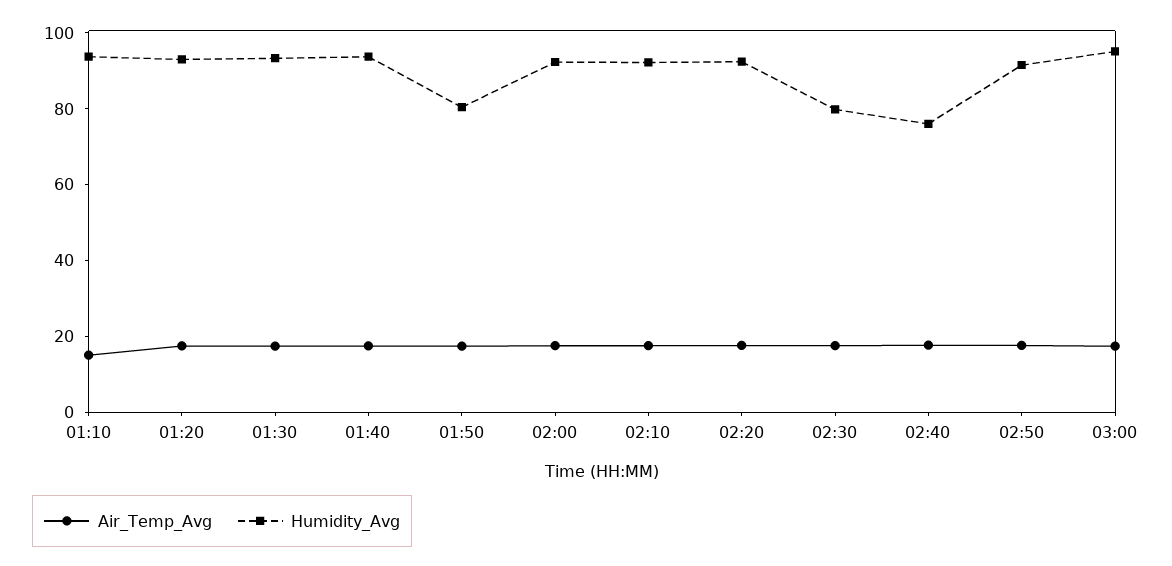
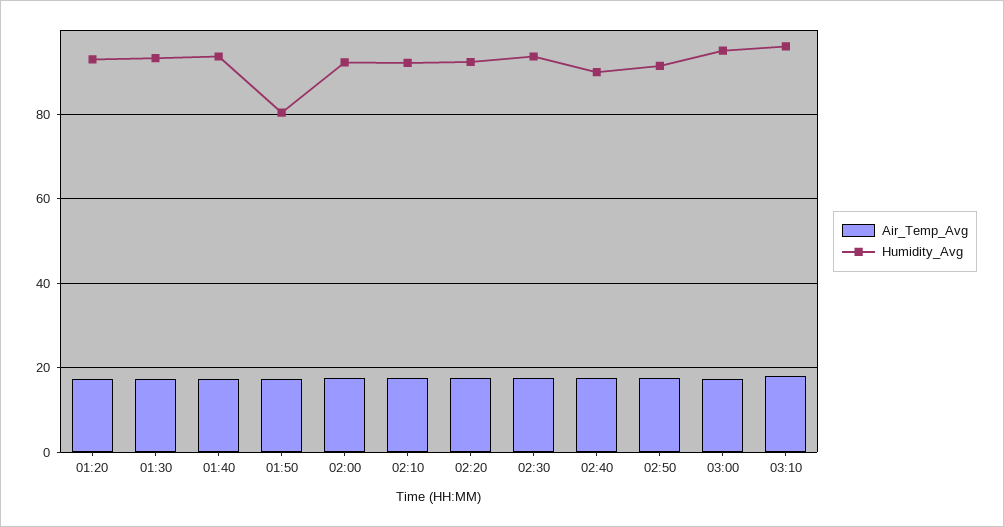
Air_Temp_Avg, 01:10: 15 -> none
Humidity_Avg, 01:10: 95 -> none
Humidity_Avg, 02:30: 80 -> 94
Humidity_Avg, 02:40: 75 -> 90
Air_Temp_Avg, 03:10: none -> 18
Humidity_Avg, 03:10: none -> 96

